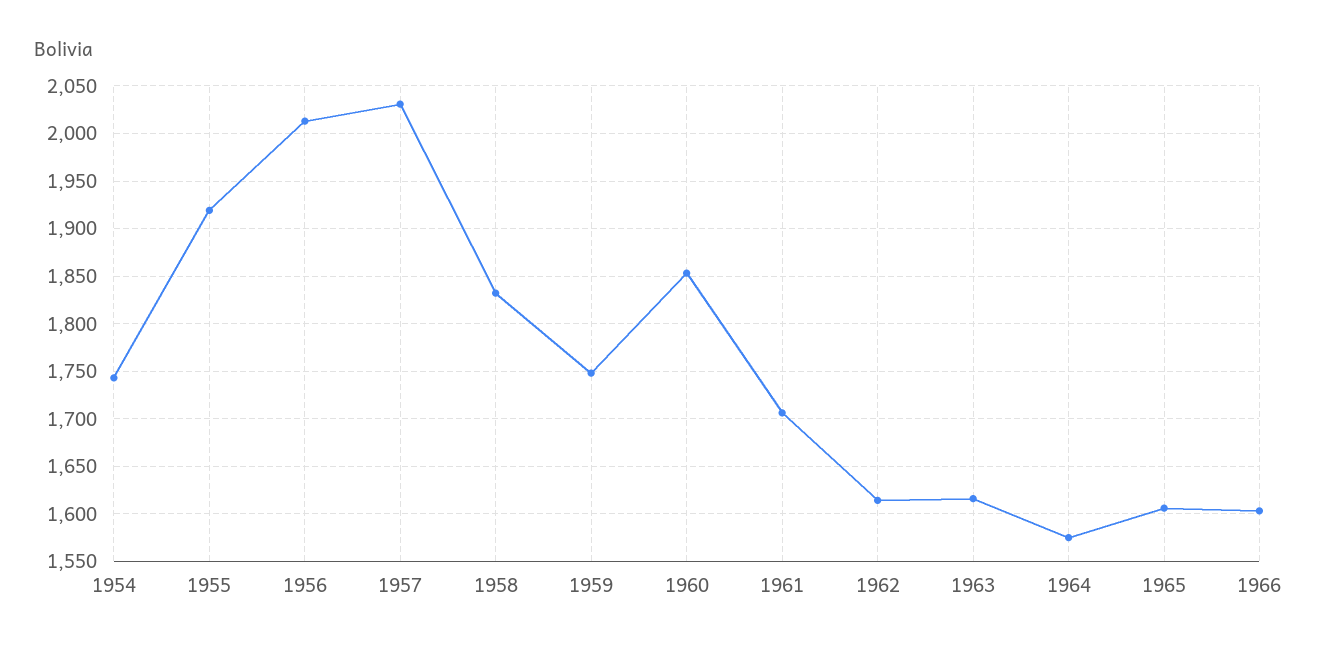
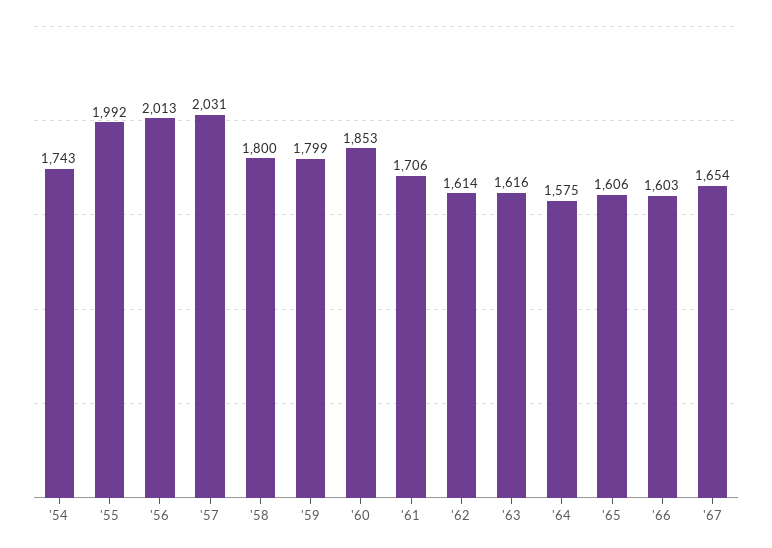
1955: 1920 -> 1992
1958: 1830 -> 1800
1959: 1750 -> 1799
'67: none -> 1654

